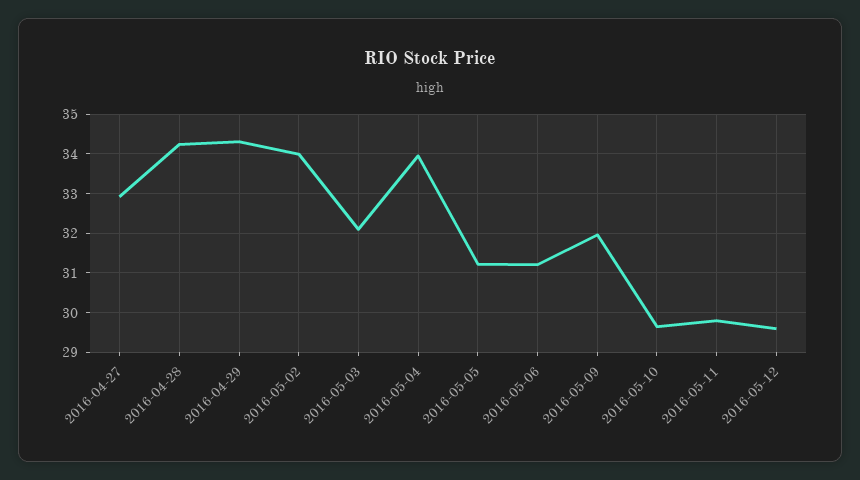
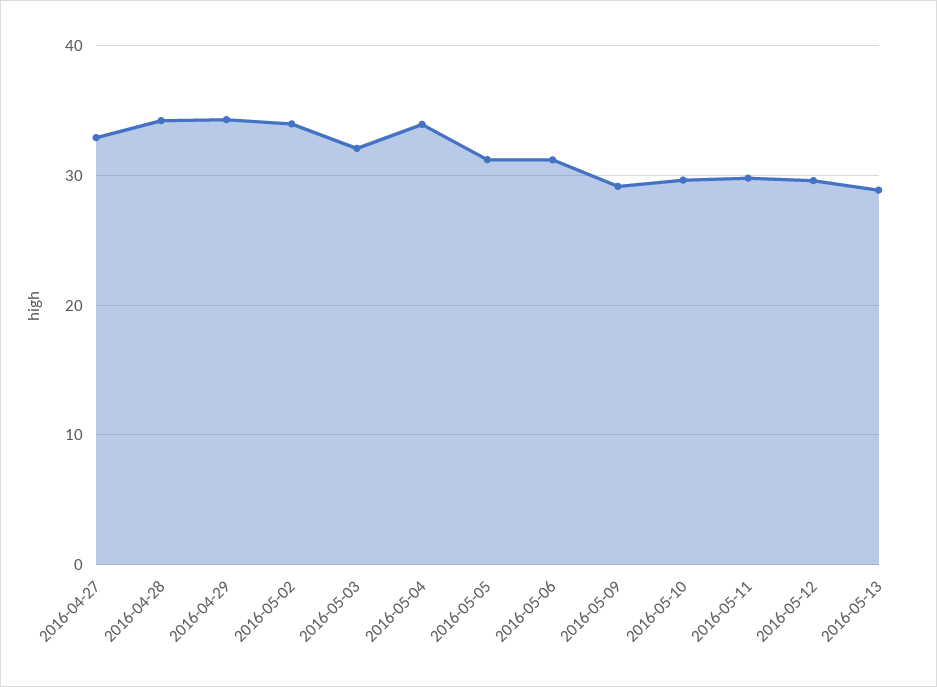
2016-05-09: 32 -> 29
2016-05-13: none -> 29

